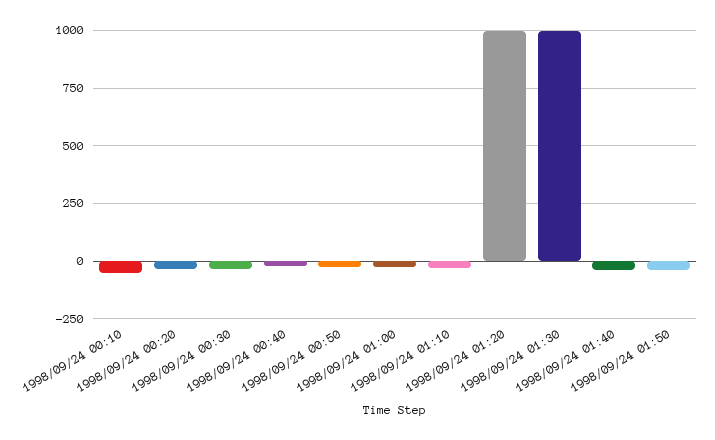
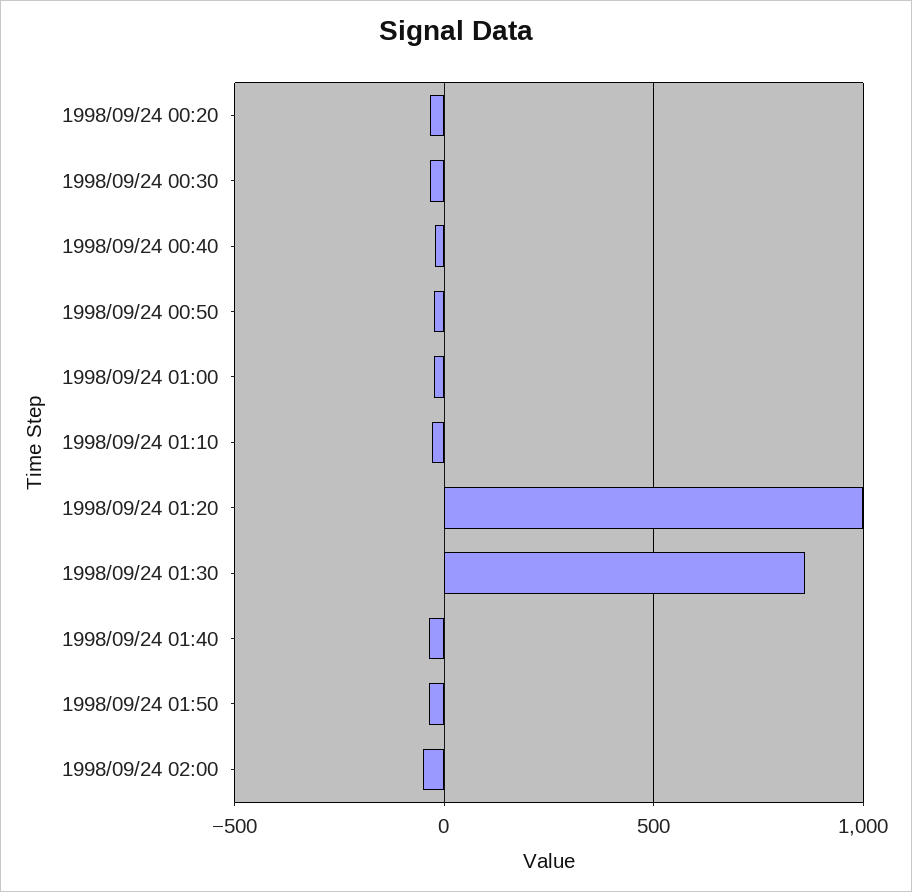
1998/09/24 00:10: -50 -> none
1998/09/24 01:30: 1000 -> 850
1998/09/24 02:00: none -> -50

